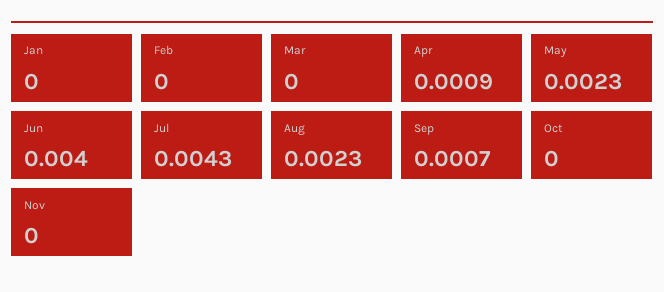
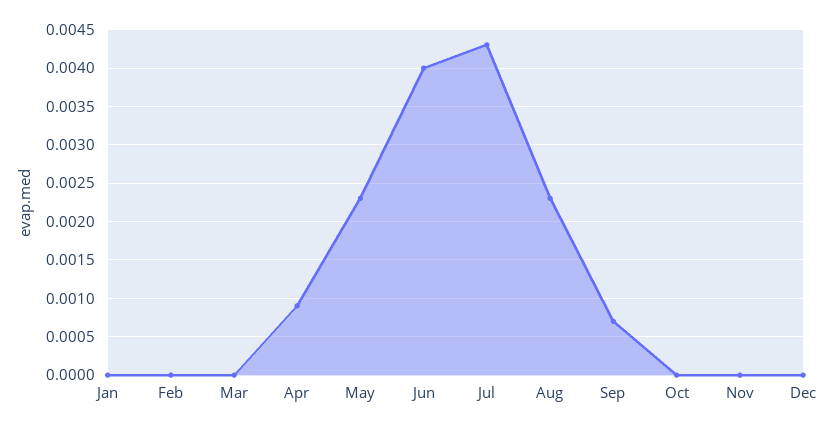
Dec: none -> 0

